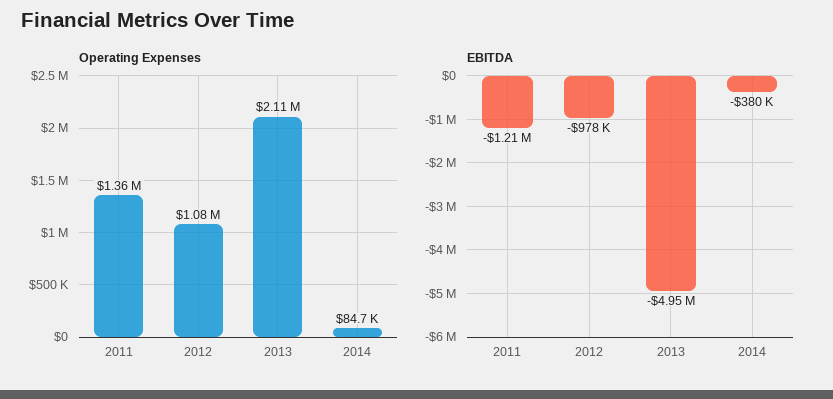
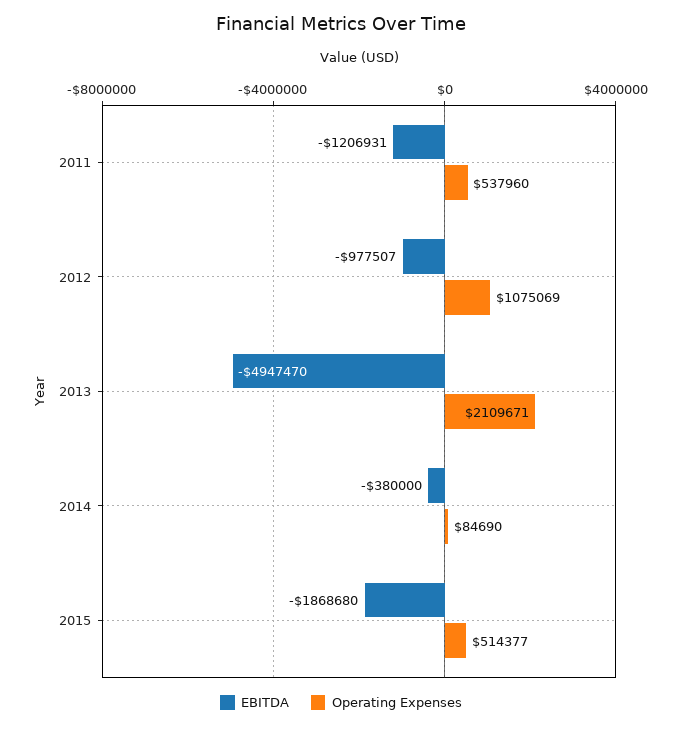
Operating Expenses, 2011: 1360000 -> 537960
EBITDA, 2015: none -> -1868680
Operating Expenses, 2015: none -> 514377

